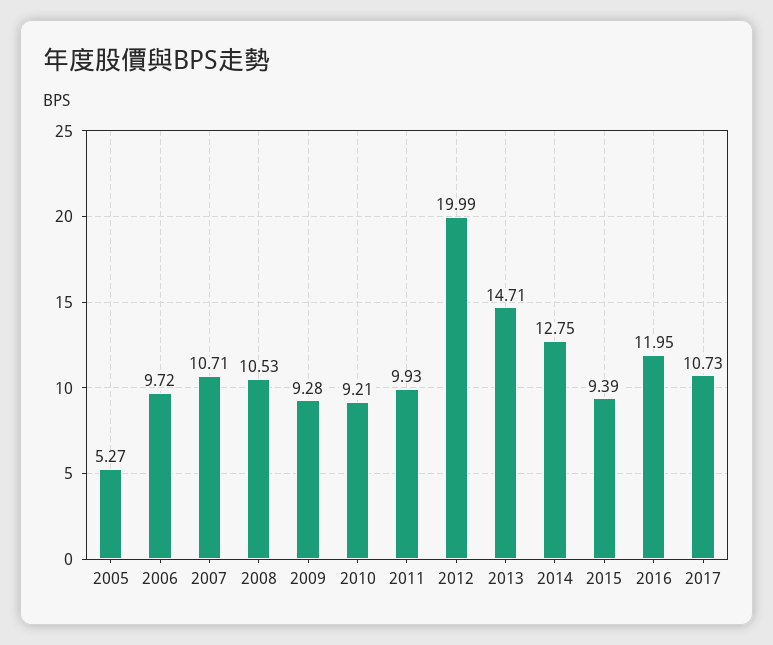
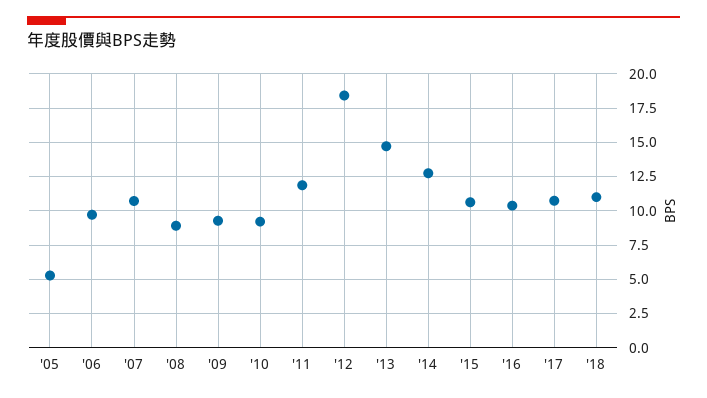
2008: 10.53 -> 9
2011: 9.93 -> 12
2012: 19.99 -> 18.5
2015: 9.39 -> 10.5
2016: 11.95 -> 10.5
'18: none -> 11

